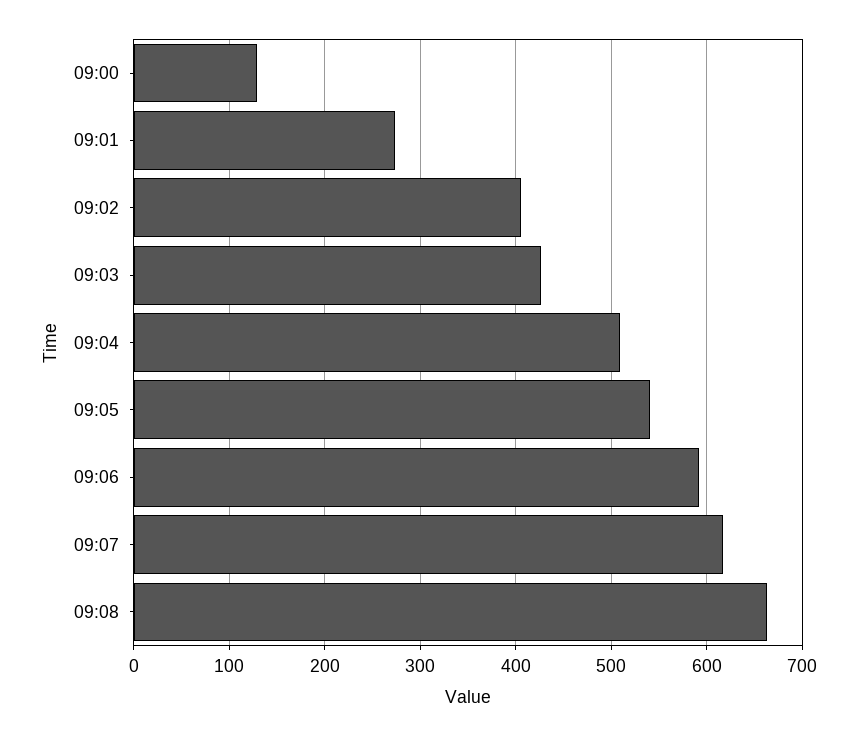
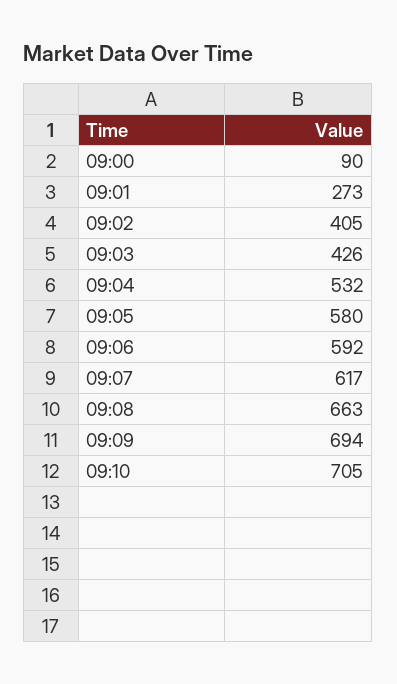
09:00: 130 -> 90
09:04: 510 -> 532
09:05: 540 -> 580
09:09: none -> 694
09:10: none -> 705

